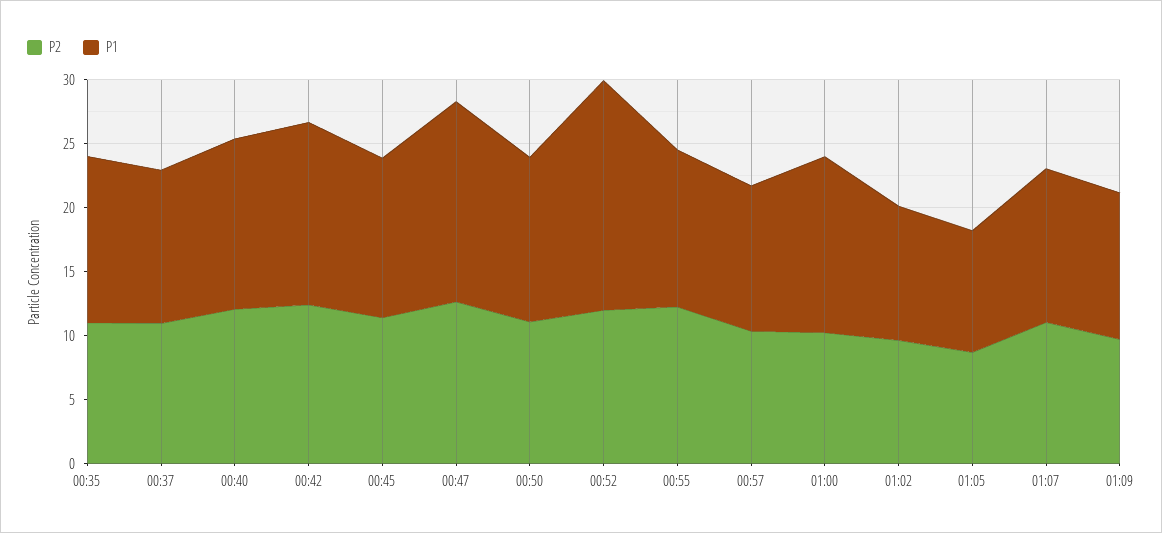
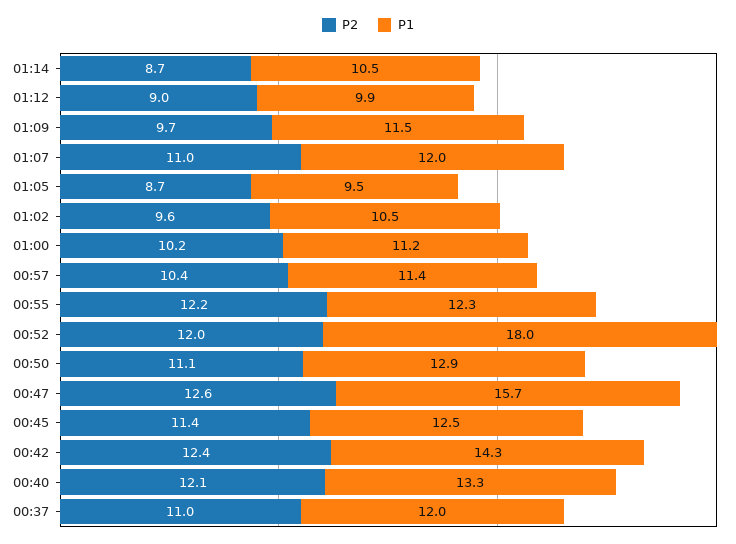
P2, 00:35: 11 -> none
P1, 00:35: 13 -> none
P1, 01:00: 14 -> 11.2
P2, 01:14: none -> 8.7
P1, 01:14: none -> 10.5
P2, 01:12: none -> 9
P1, 01:12: none -> 9.9

